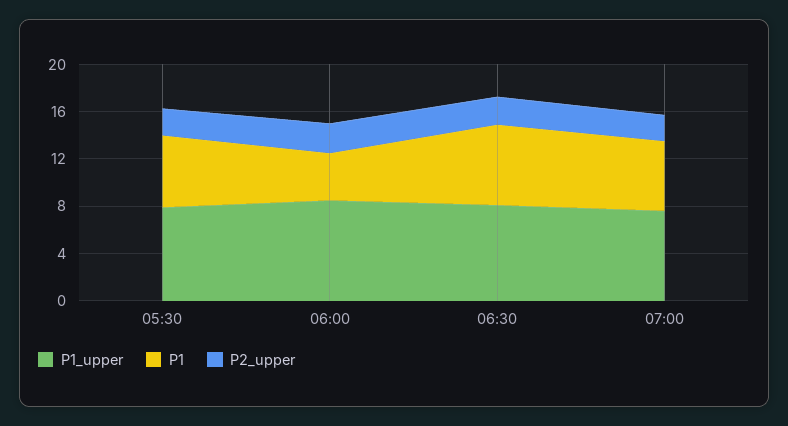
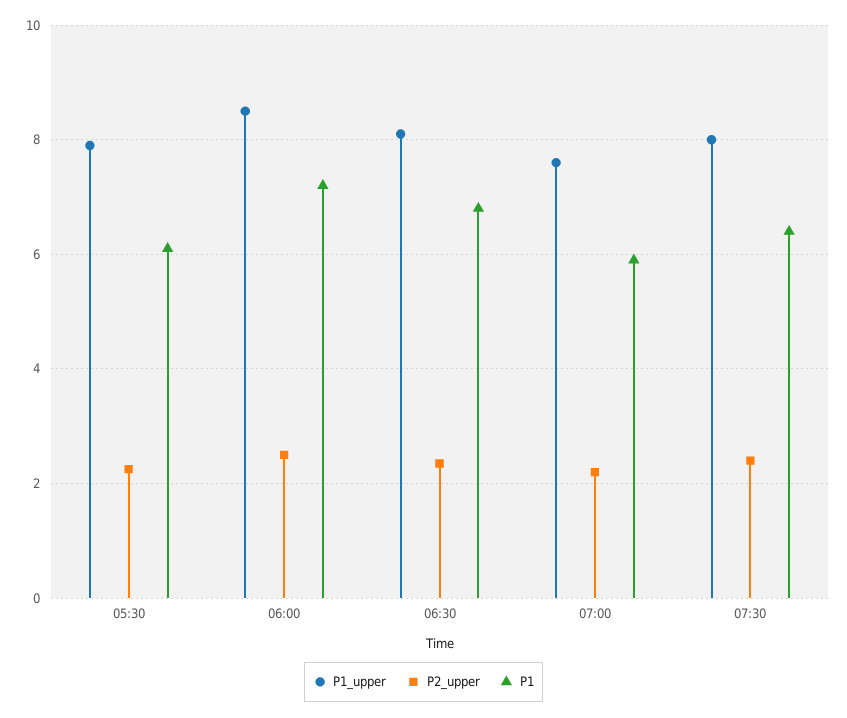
P1, 06:00: 4 -> 7.2
P1_upper, 07:30: none -> 8
P2_upper, 07:30: none -> 2.4
P1, 07:30: none -> 6.4

